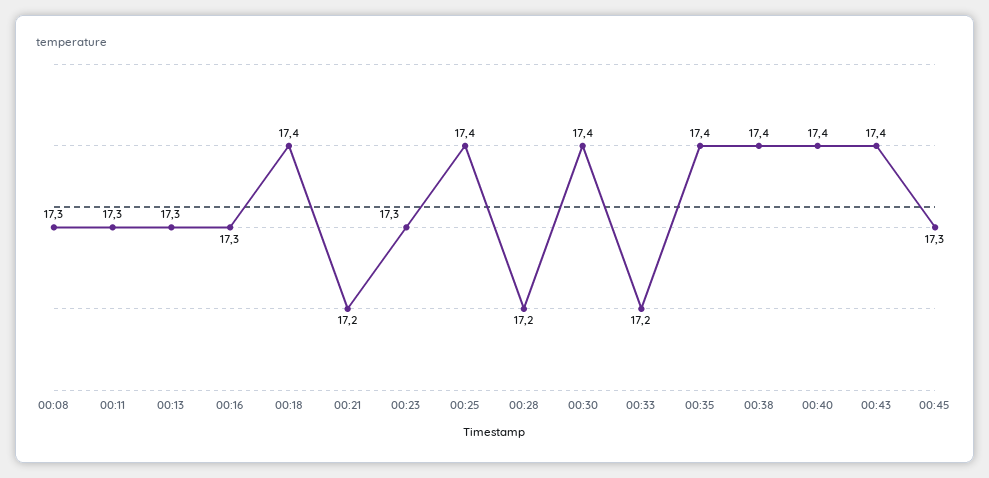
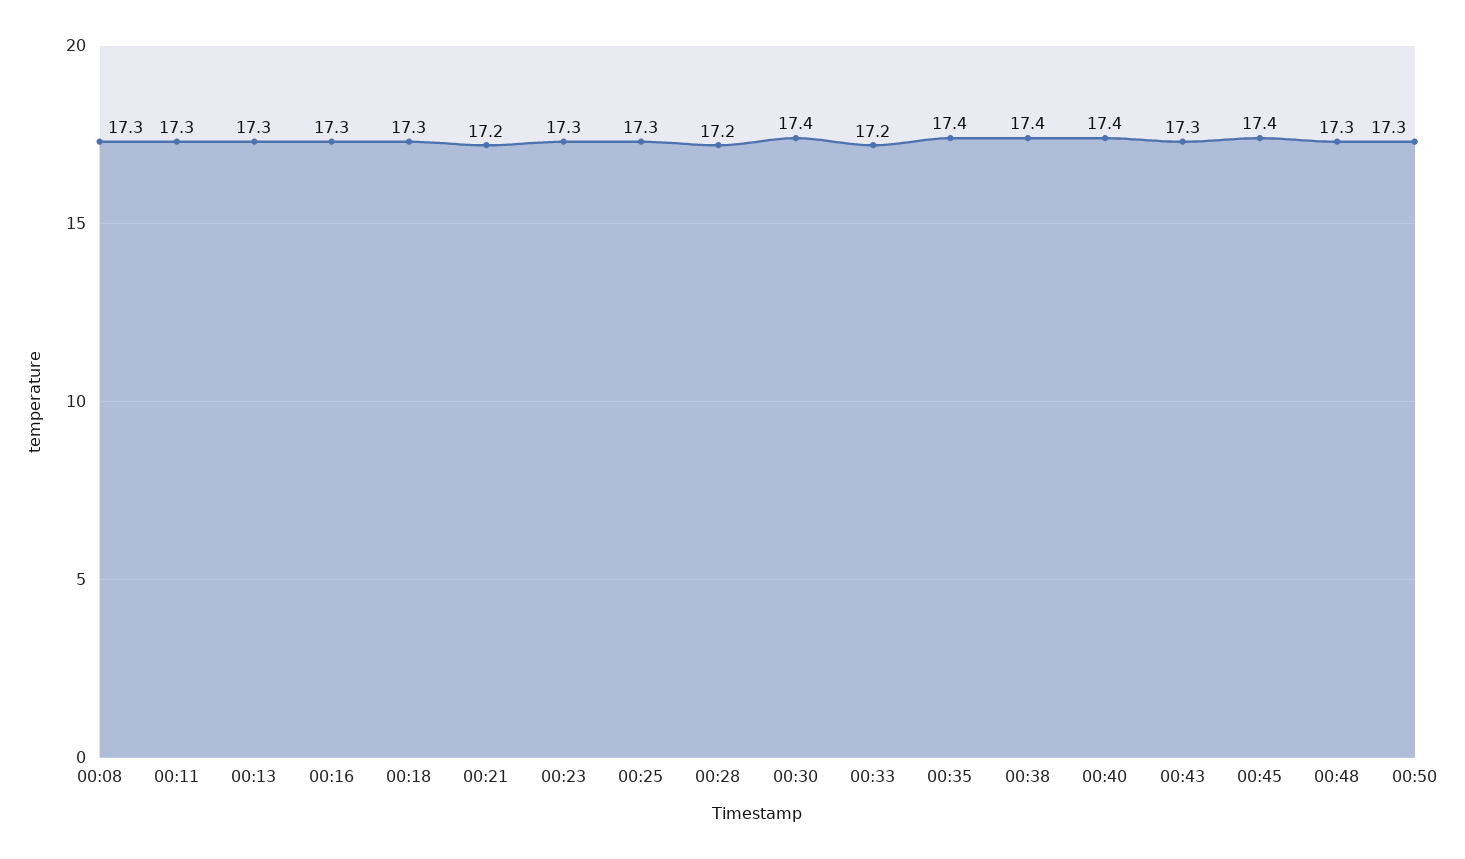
00:18: 17.4 -> 17.3
00:25: 17.4 -> 17.3
00:43: 17.4 -> 17.3
00:45: 17.3 -> 17.4
00:48: none -> 17.3
00:50: none -> 17.3

